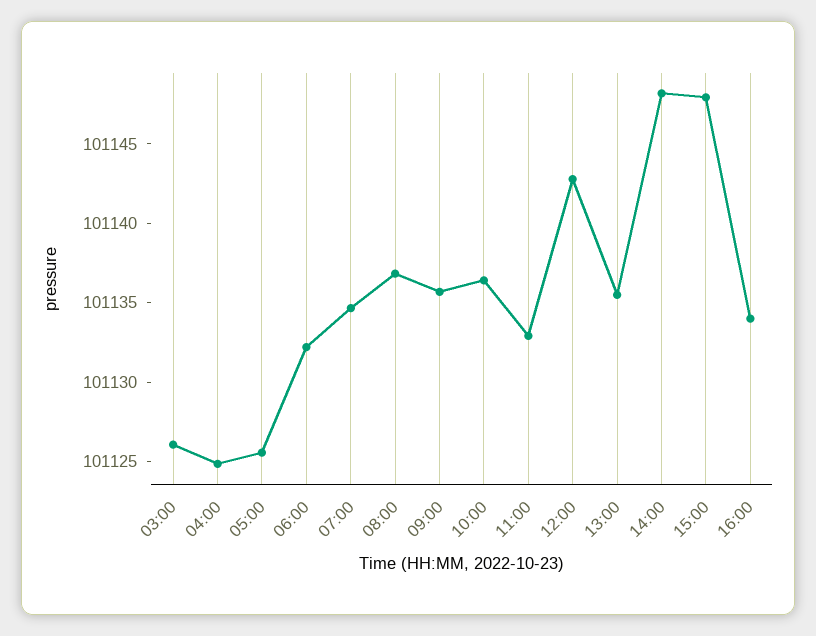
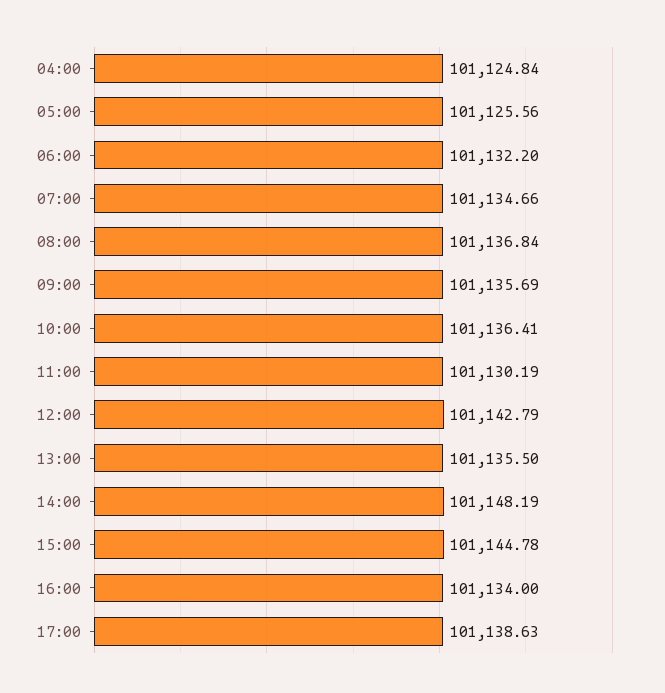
03:00: 101126 -> none
11:00: 101133 -> 101130.19
15:00: 101148 -> 101144.78
17:00: none -> 101138.63

